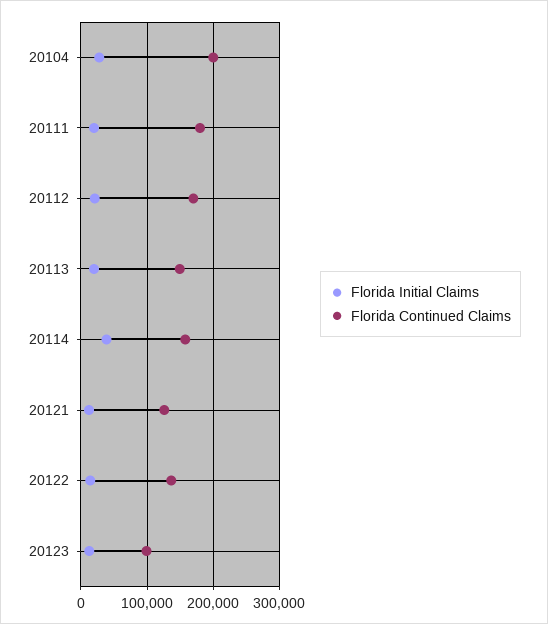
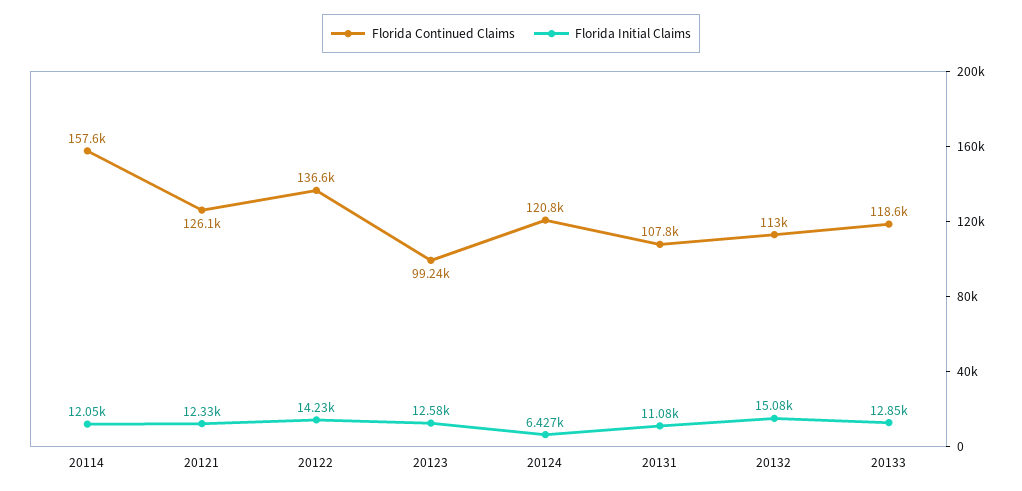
Florida Initial Claims, 20104: 30000 -> none
Florida Continued Claims, 20104: 200000 -> none
Florida Initial Claims, 20111: 20000 -> none
Florida Continued Claims, 20111: 180000 -> none
Florida Initial Claims, 20112: 20000 -> none
Florida Continued Claims, 20112: 170000 -> none
Florida Initial Claims, 20113: 20000 -> none
Florida Continued Claims, 20113: 150000 -> none
Florida Initial Claims, 20114: 40000 -> 12050
Florida Continued Claims, 20124: none -> 120800
Florida Initial Claims, 20124: none -> 6427
Florida Continued Claims, 20131: none -> 107800
Florida Initial Claims, 20131: none -> 11080
Florida Continued Claims, 20132: none -> 113000
Florida Initial Claims, 20132: none -> 15080
Florida Continued Claims, 20133: none -> 118600
Florida Initial Claims, 20133: none -> 12850

